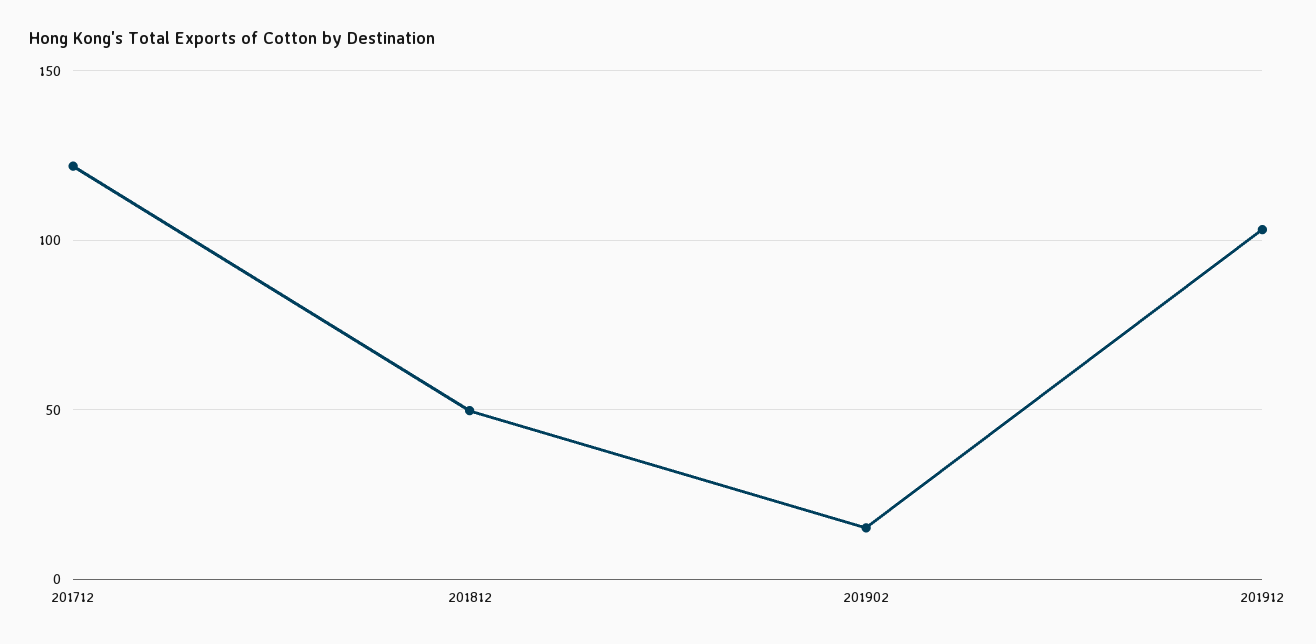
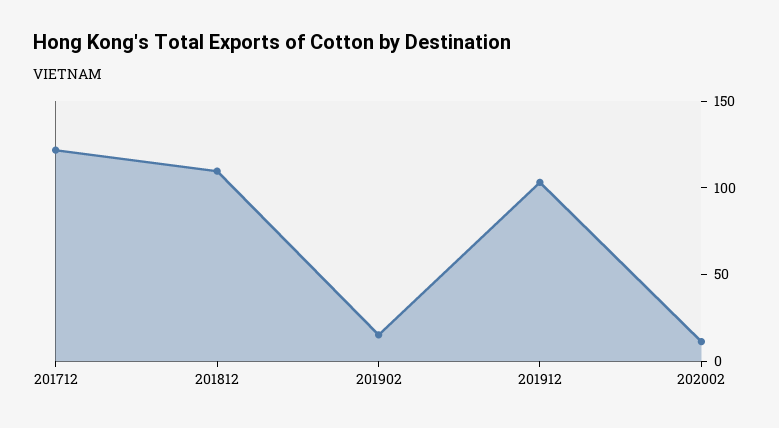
201812: 50 -> 110
202002: none -> 10

